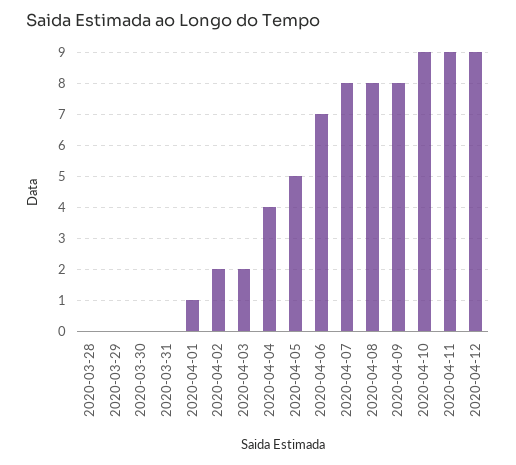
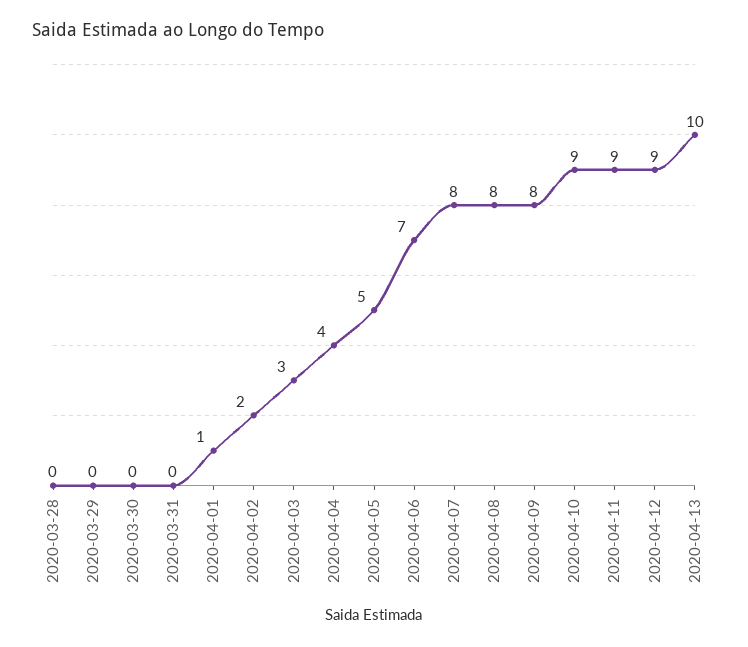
2020-04-03: 2 -> 3
2020-04-13: none -> 10

